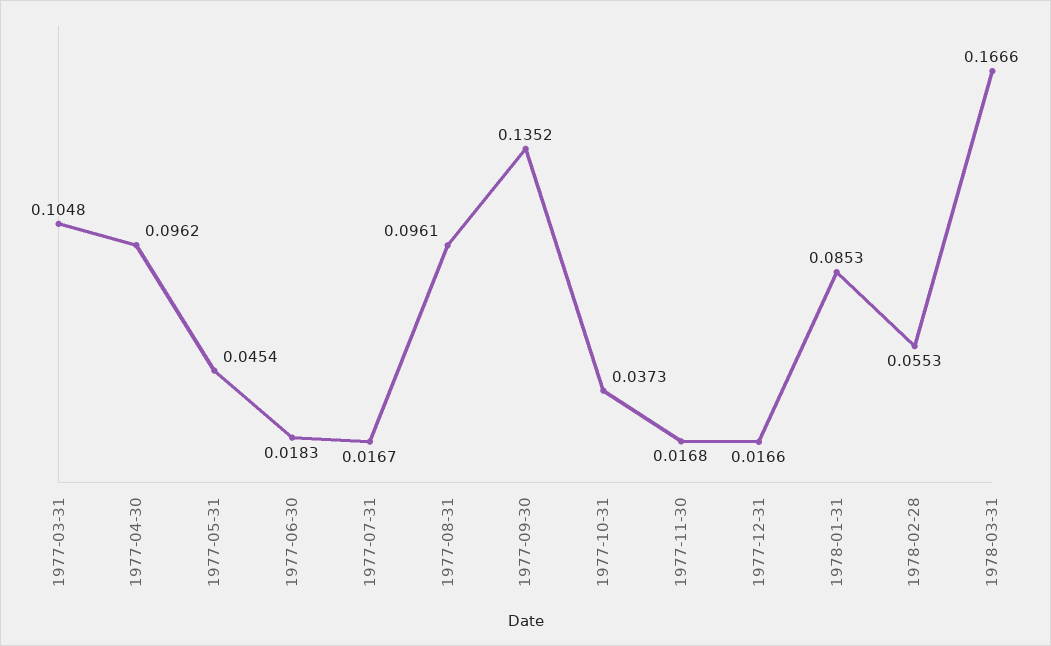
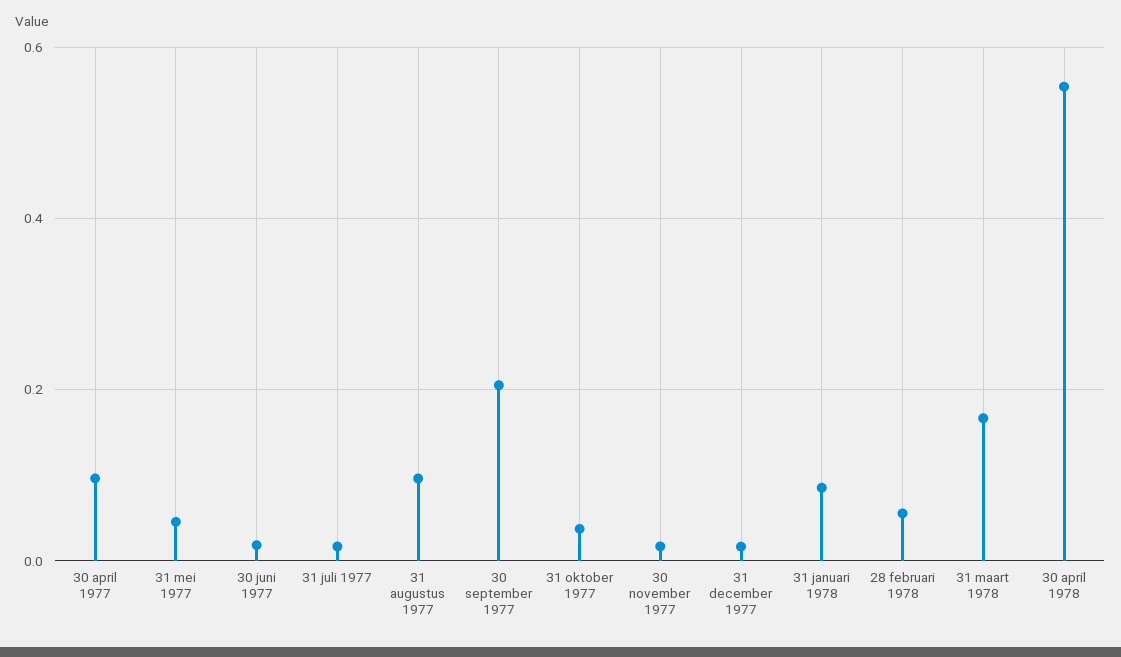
1977-03-31: 0.1048 -> none
1977-09-30: 0.1352 -> 0.2
30 april 1978: none -> 0.56

